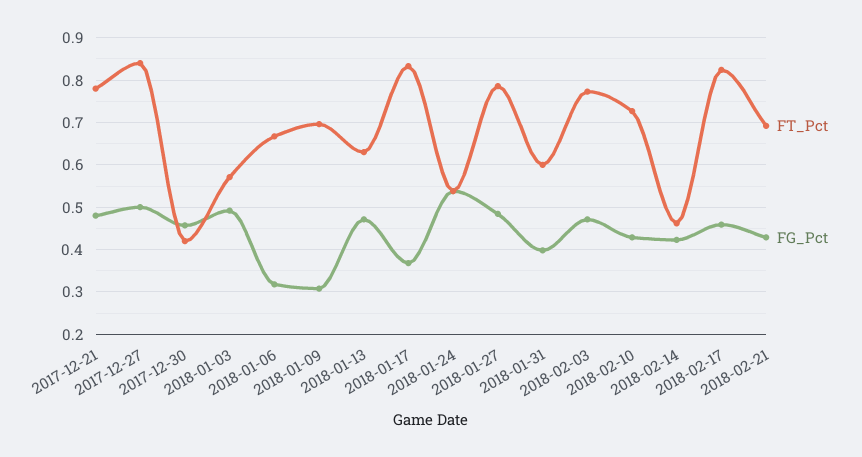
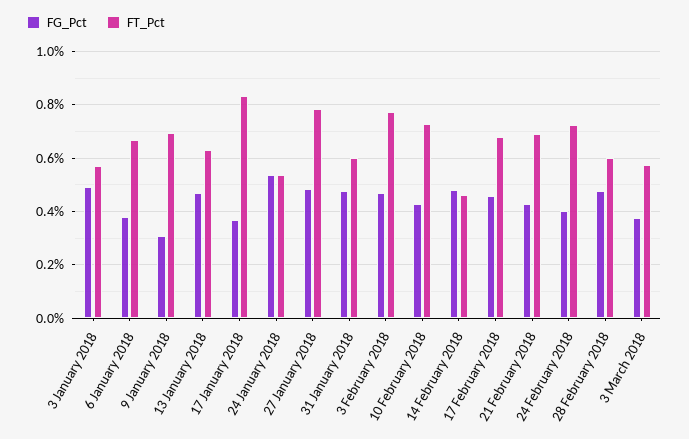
FT_Pct, 2017-12-21: 0.78 -> none
FG_Pct, 2017-12-21: 0.48 -> none
FT_Pct, 2017-12-27: 0.84 -> none
FG_Pct, 2017-12-27: 0.5 -> none
FT_Pct, 2017-12-30: 0.42 -> none
FG_Pct, 2017-12-30: 0.46 -> none
FG_Pct, 2018-01-06: 0.32 -> 0.375
FG_Pct, 2018-01-31: 0.4 -> 0.475
FG_Pct, 2018-02-14: 0.42 -> 0.475
FT_Pct, 2018-02-17: 0.82 -> 0.675
FG_Pct, 24 February 2018: none -> 0.4
FT_Pct, 24 February 2018: none -> 0.725
FG_Pct, 28 February 2018: none -> 0.475
FT_Pct, 28 February 2018: none -> 0.6
FG_Pct, 3 March 2018: none -> 0.375
FT_Pct, 3 March 2018: none -> 0.575

